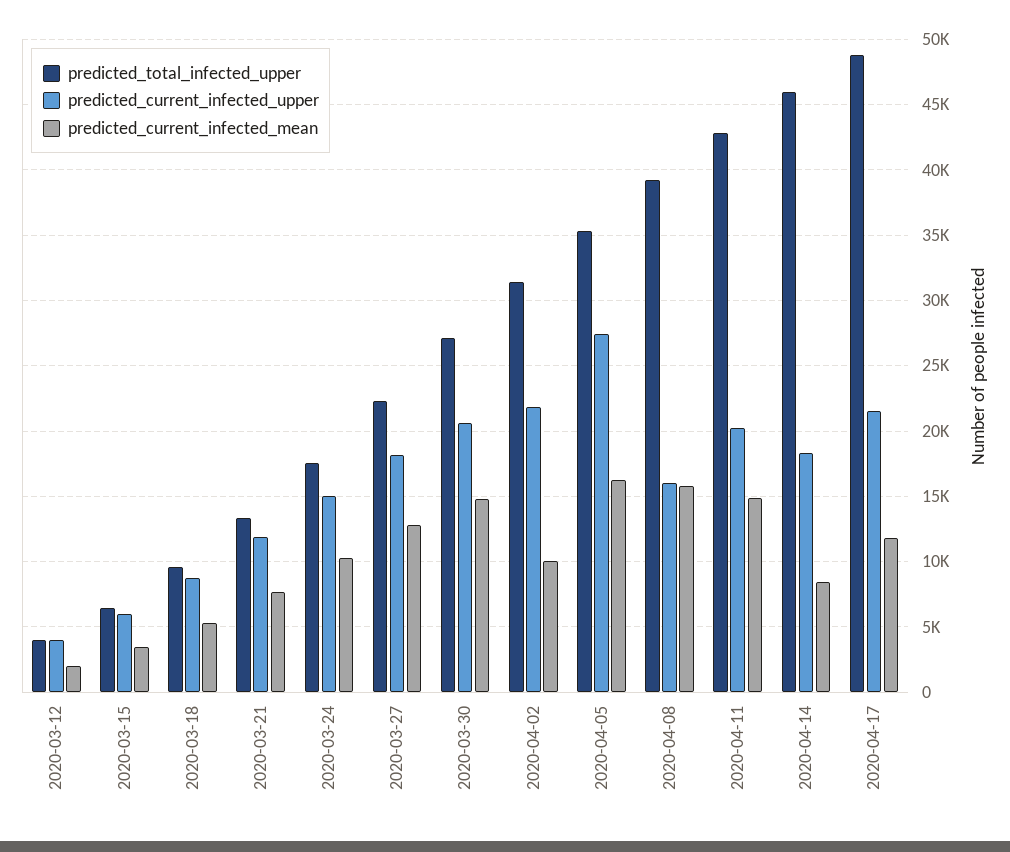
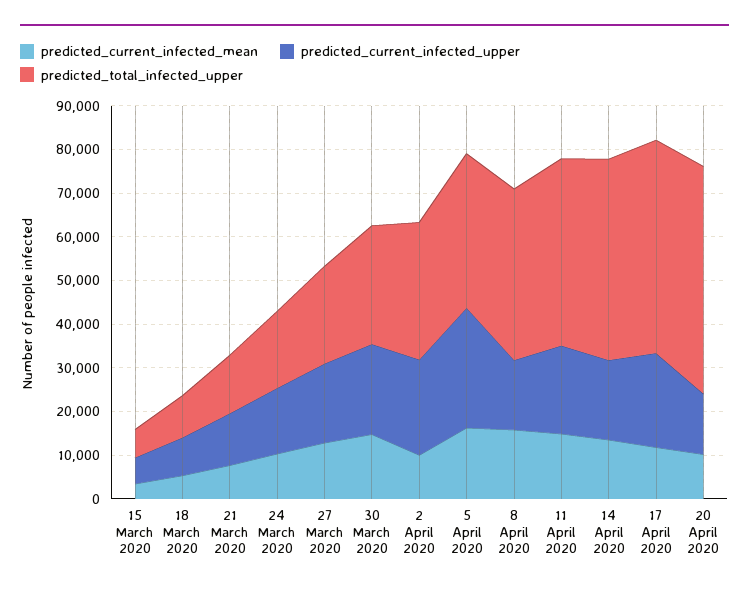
predicted_total_infected_upper, 2020-03-12: 4000 -> none
predicted_current_infected_upper, 2020-03-12: 4000 -> none
predicted_current_infected_mean, 2020-03-12: 2000 -> none
predicted_current_infected_mean, 2020-04-14: 8500 -> 14000
predicted_current_infected_mean, 20 April 2020: none -> 10000
predicted_current_infected_upper, 20 April 2020: none -> 14000
predicted_total_infected_upper, 20 April 2020: none -> 52000

